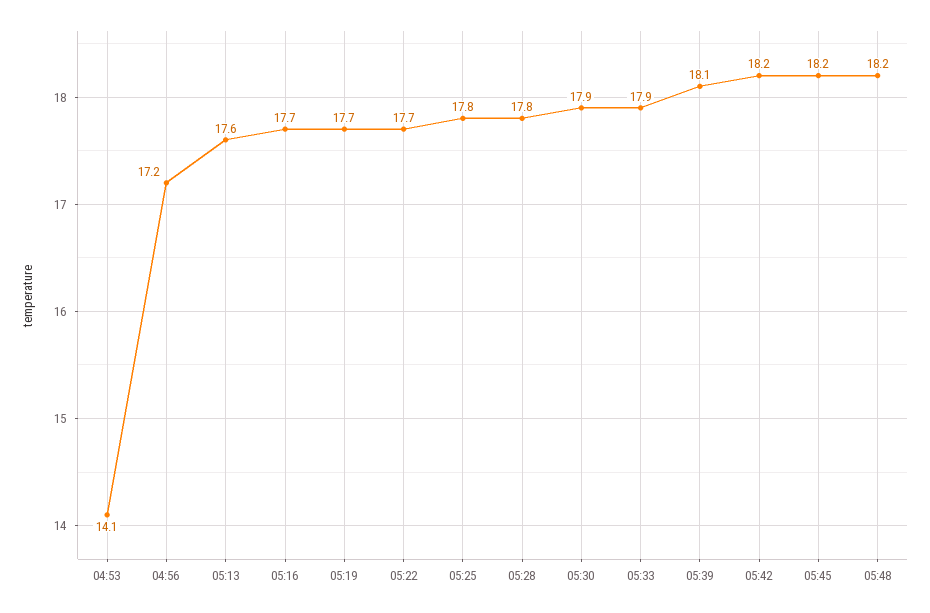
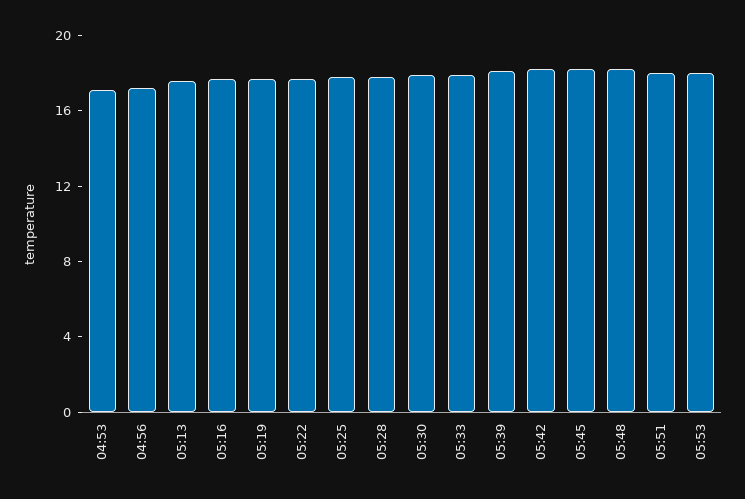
04:53: 14.1 -> 17
05:51: none -> 18
05:53: none -> 18

